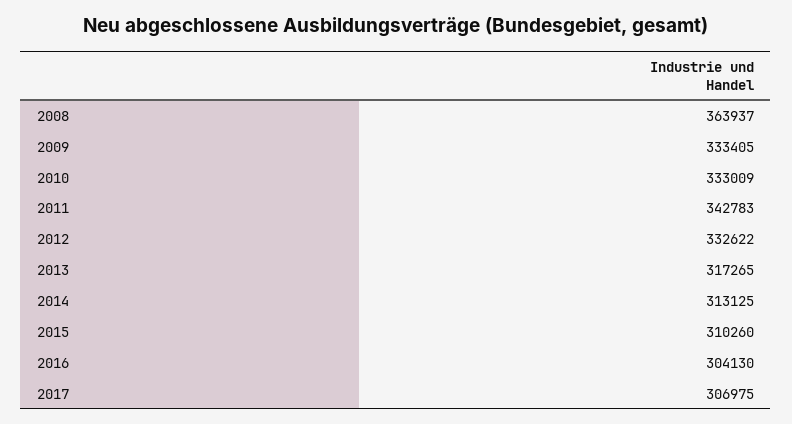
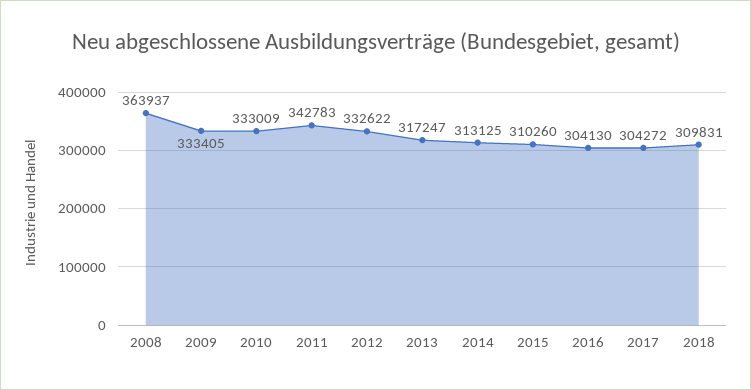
2013: 317265 -> 317247
2017: 306975 -> 304272
2018: none -> 309831

